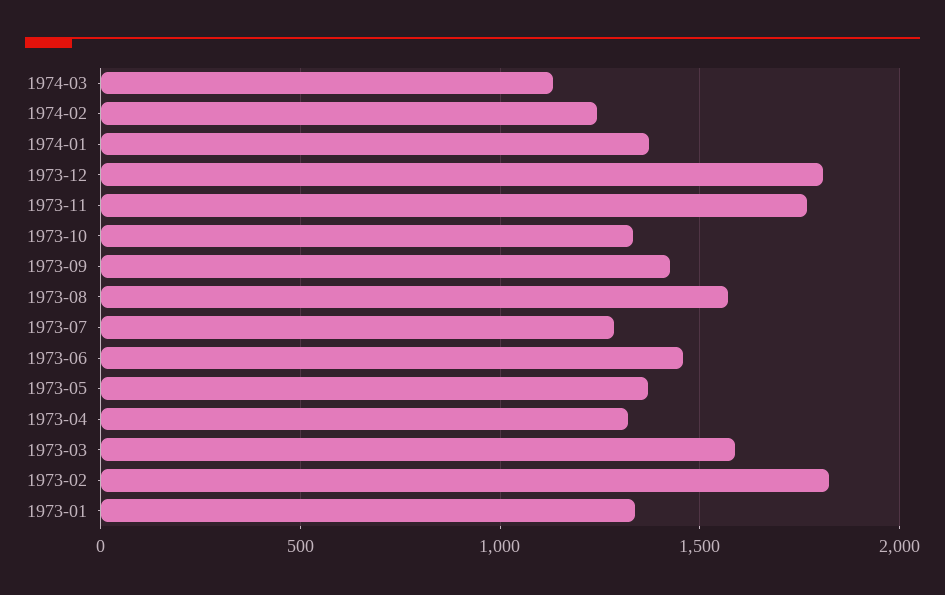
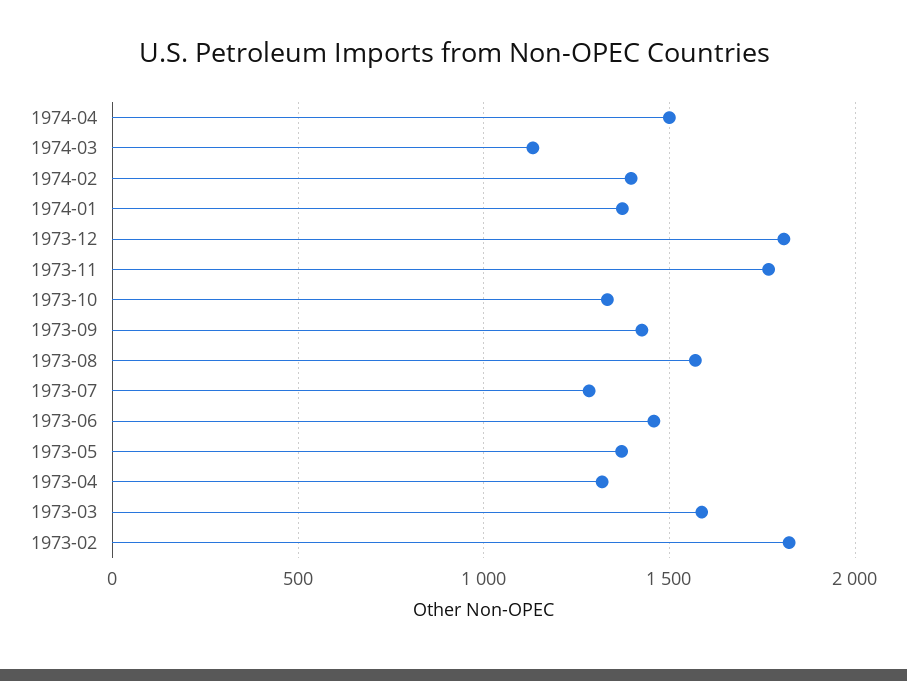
1974-02: 1250 -> 1400
1973-01: 1350 -> none
1974-04: none -> 1500

